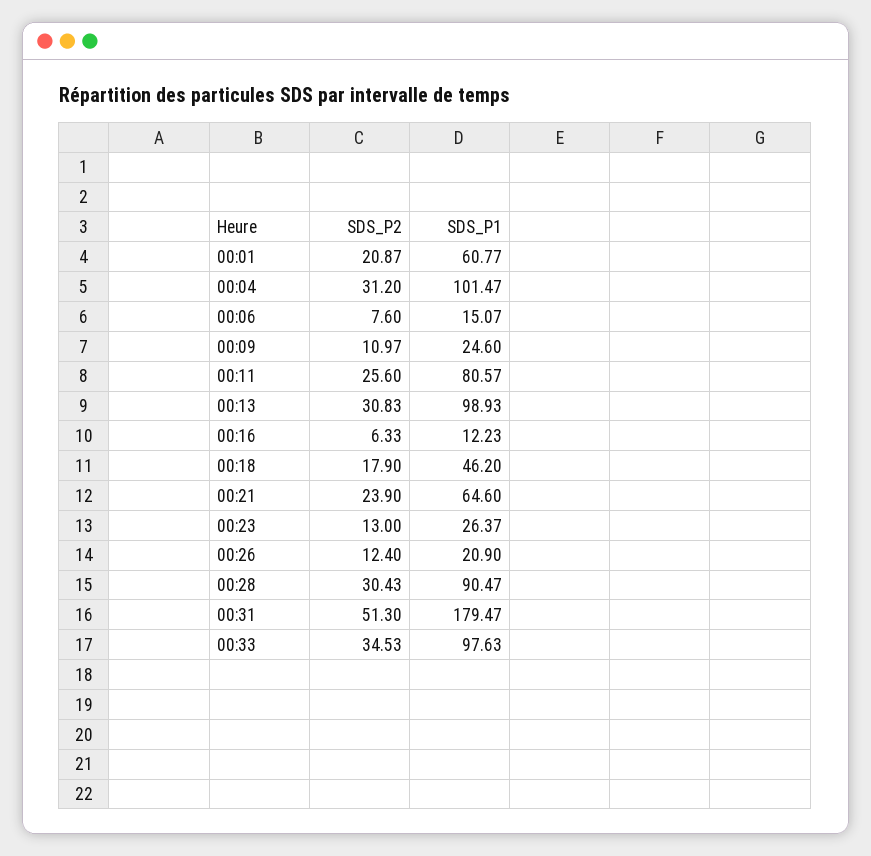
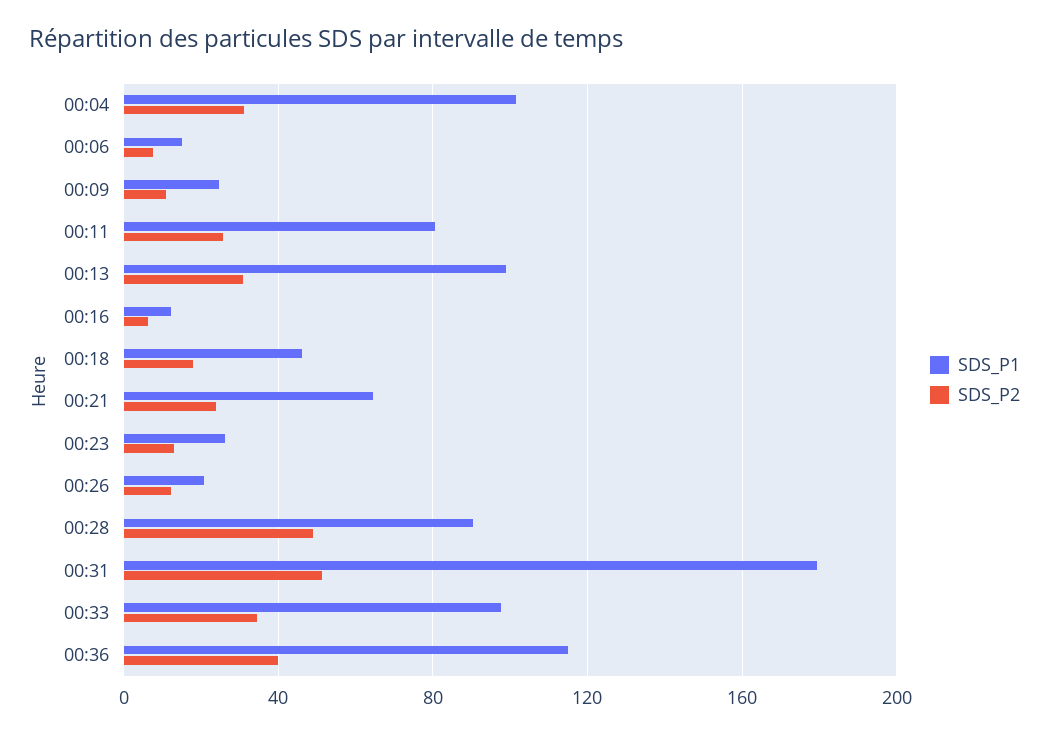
SDS_P2, 00:01: 20.87 -> none
SDS_P1, 00:01: 60.77 -> none
SDS_P2, 00:28: 30.43 -> 50
SDS_P1, 00:36: none -> 115
SDS_P2, 00:36: none -> 40

